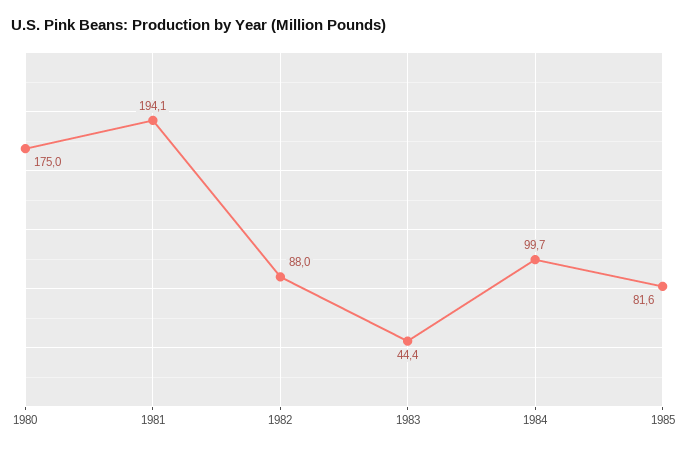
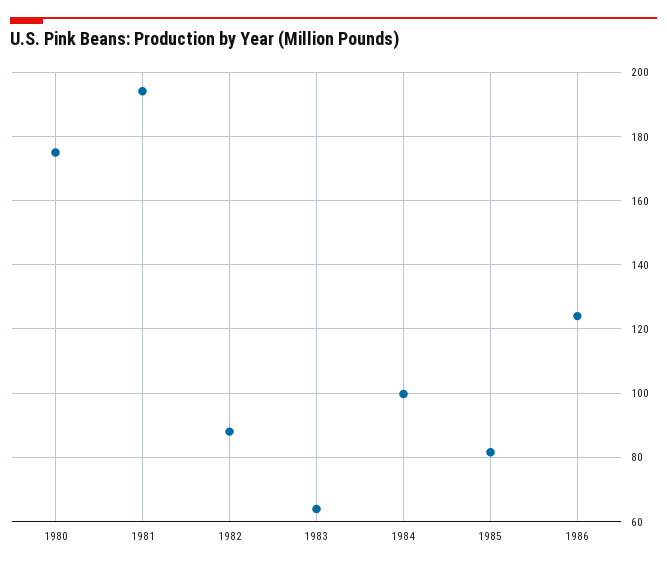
1983: 44.4 -> 64
1986: none -> 124

